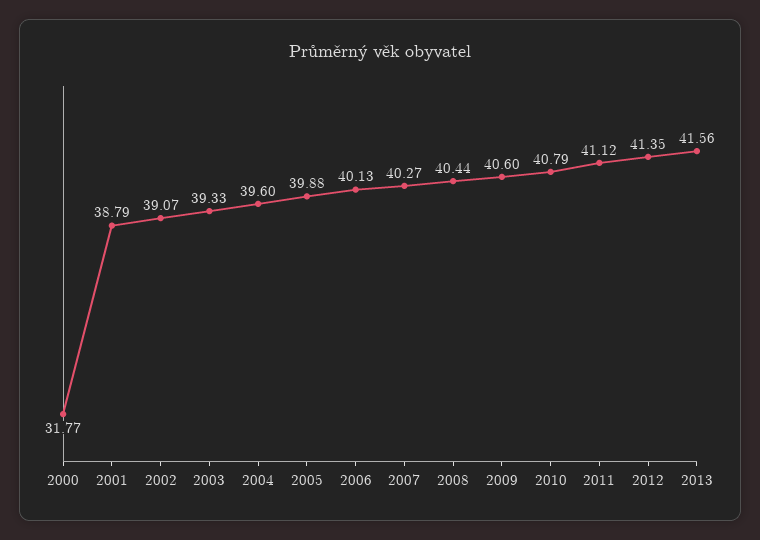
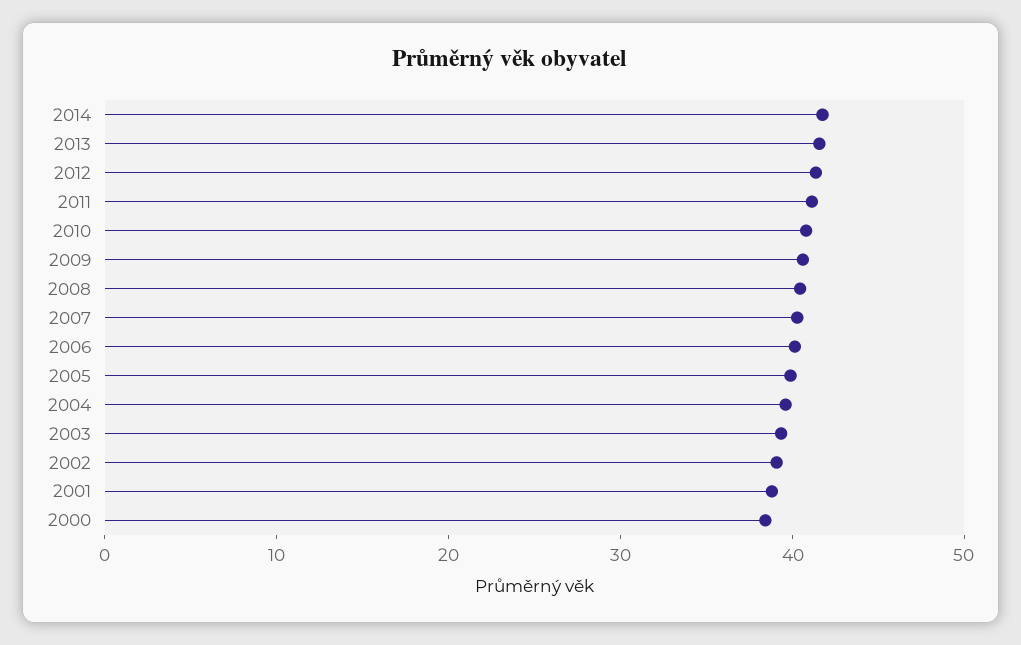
2000: 31.77 -> 38
2014: none -> 42

